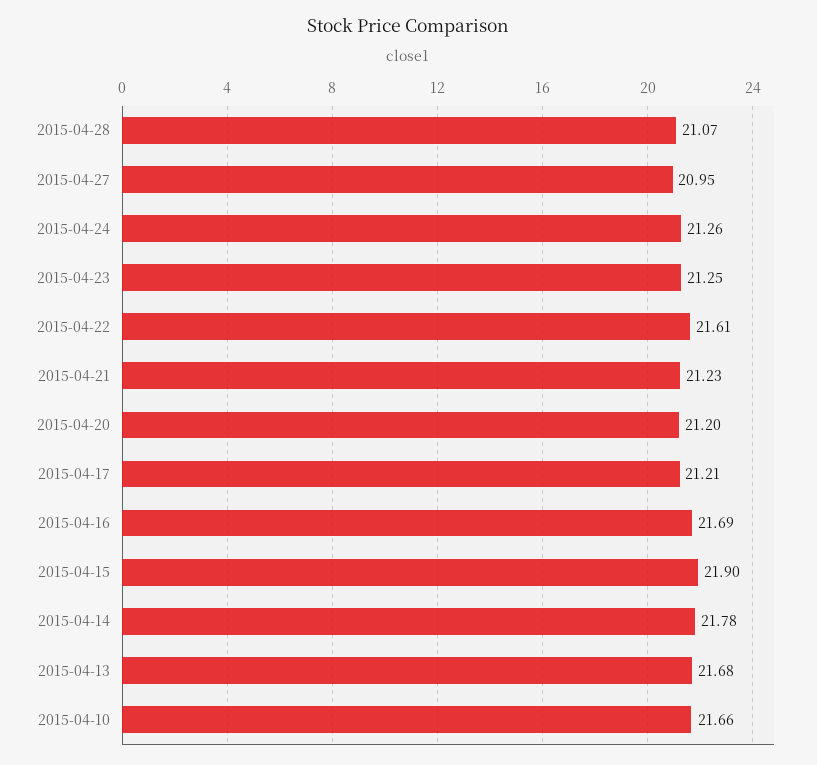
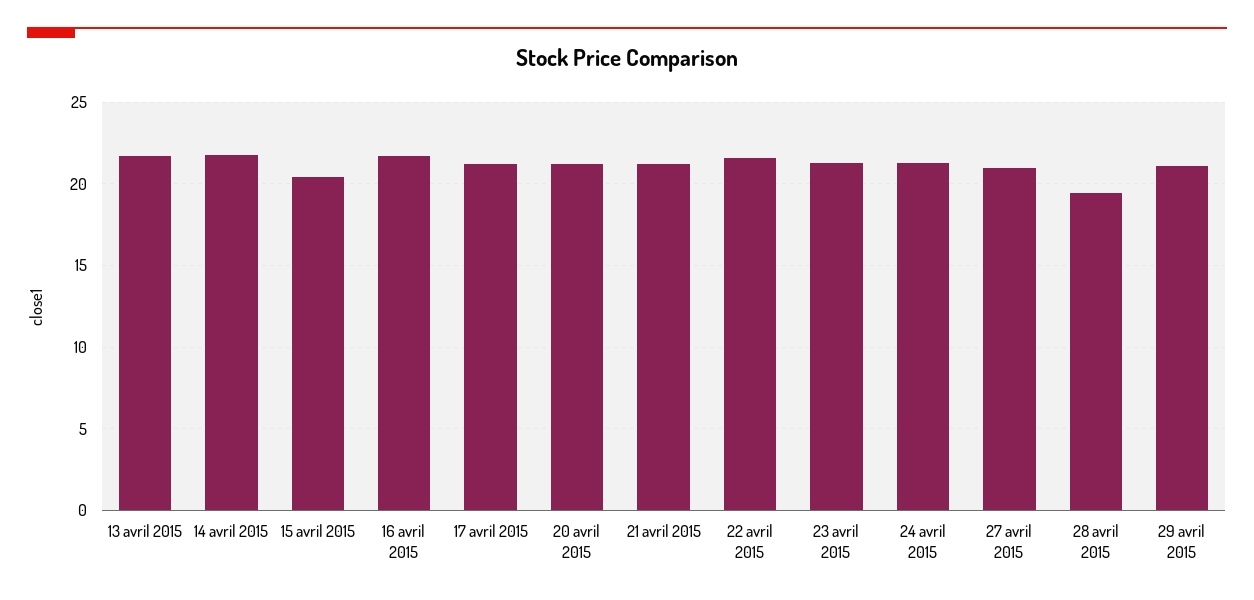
2015-04-28: 21.07 -> 19.5
2015-04-15: 21.9 -> 20.5
2015-04-10: 21.66 -> none
29 avril 2015: none -> 21

